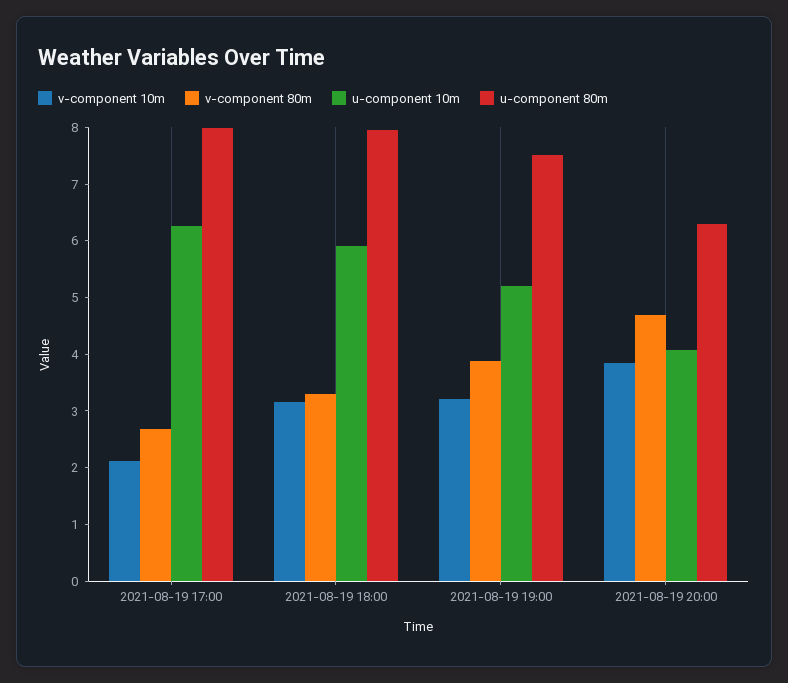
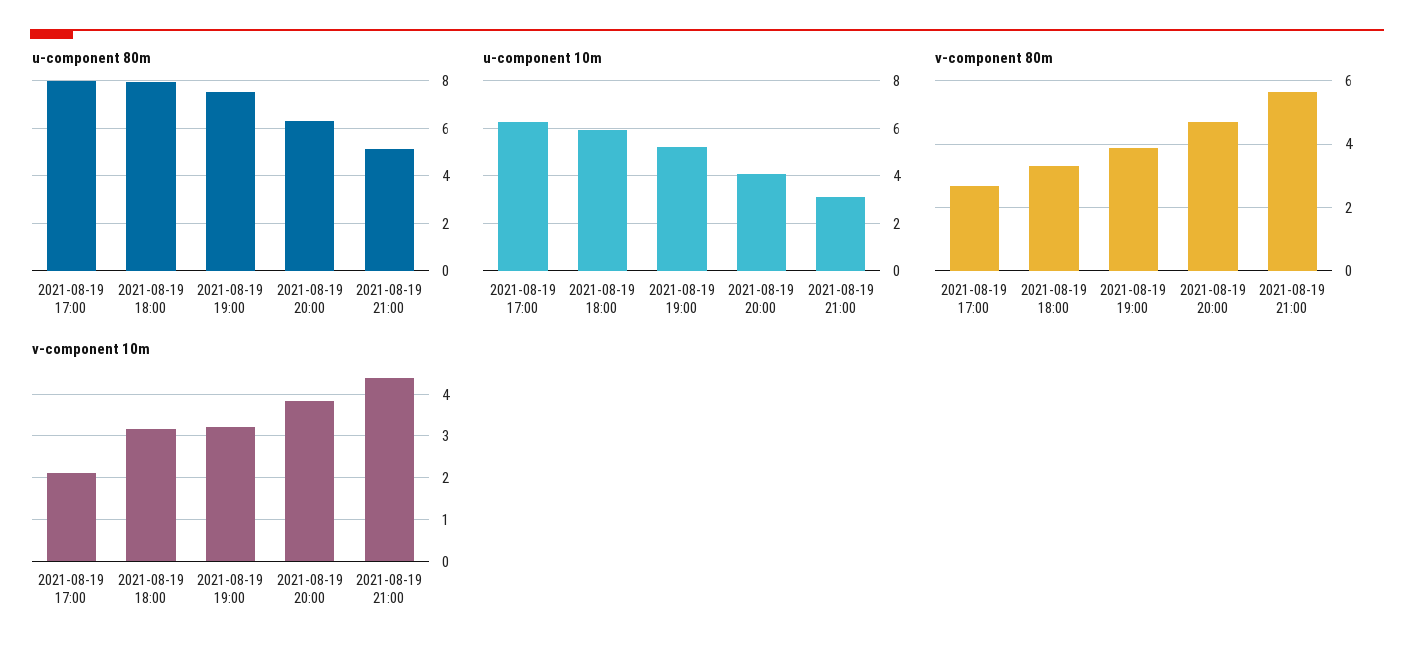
u-component 80m, 2021-08-19 21:00: none -> 5
u-component 10m, 2021-08-19 21:00: none -> 3
v-component 80m, 2021-08-19 21:00: none -> 5.6
v-component 10m, 2021-08-19 21:00: none -> 4.4

